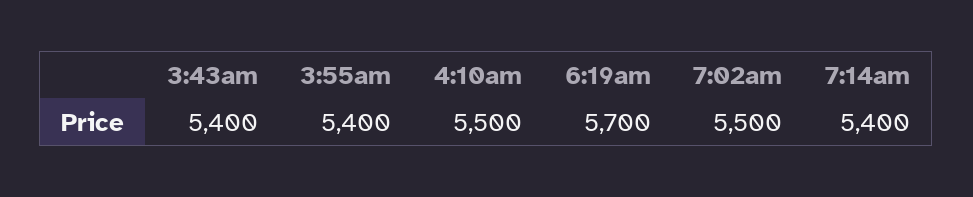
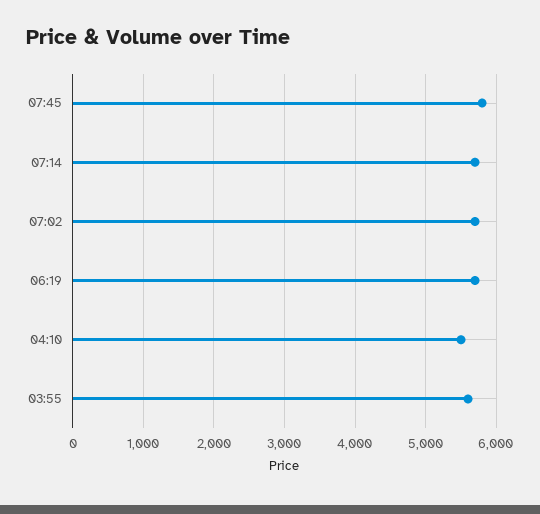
3:43am: 5400 -> none
3:55am: 5400 -> 5600
7:02am: 5500 -> 5700
7:14am: 5400 -> 5700
07:45: none -> 5800

